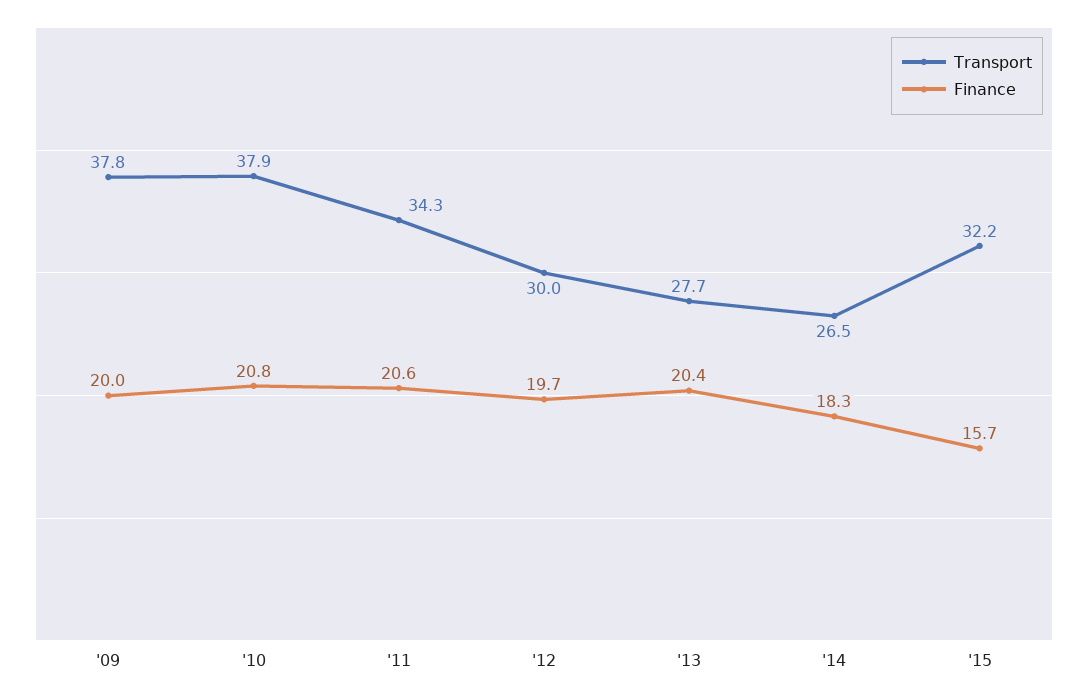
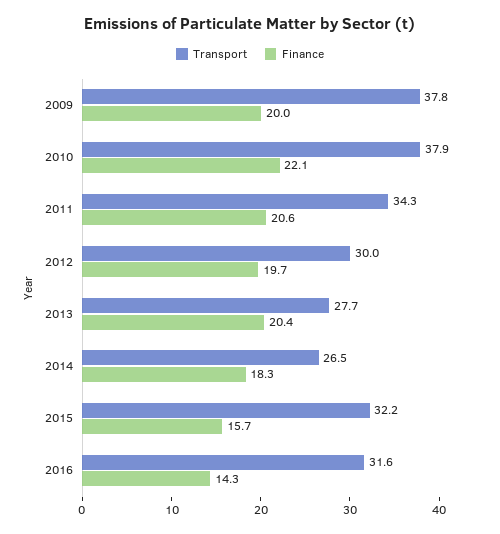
Finance, '10: 20.8 -> 22.1
Transport, 2016: none -> 31.6
Finance, 2016: none -> 14.3

